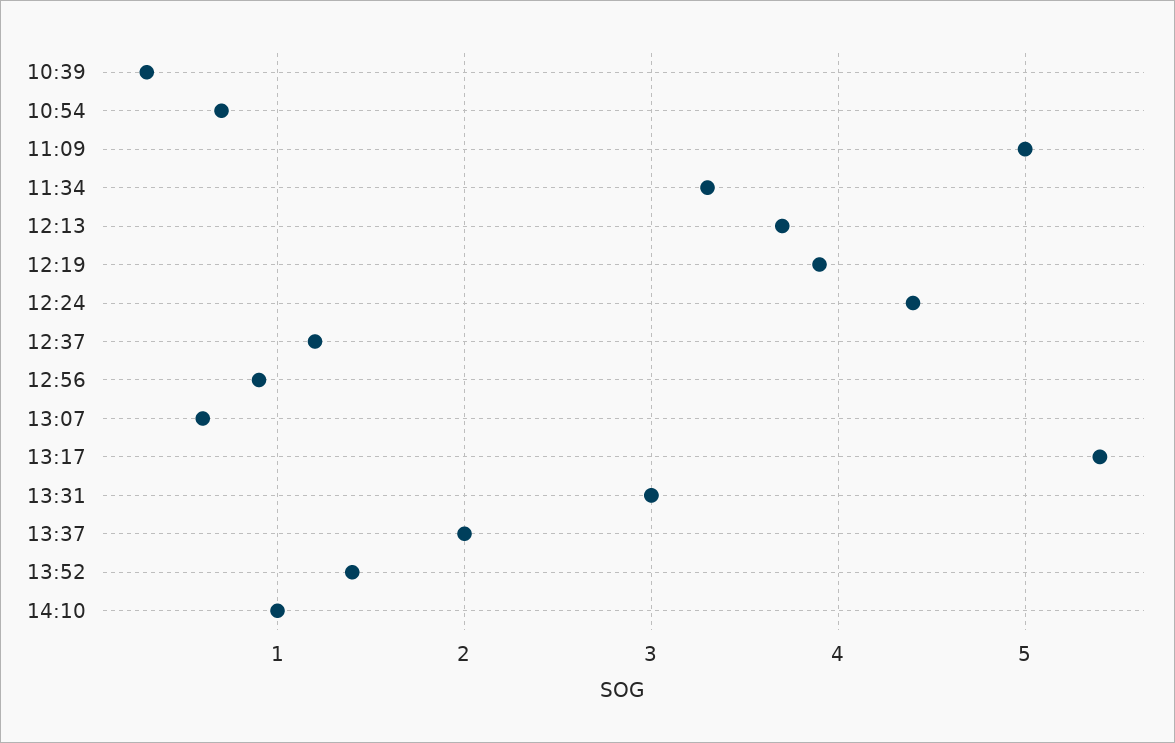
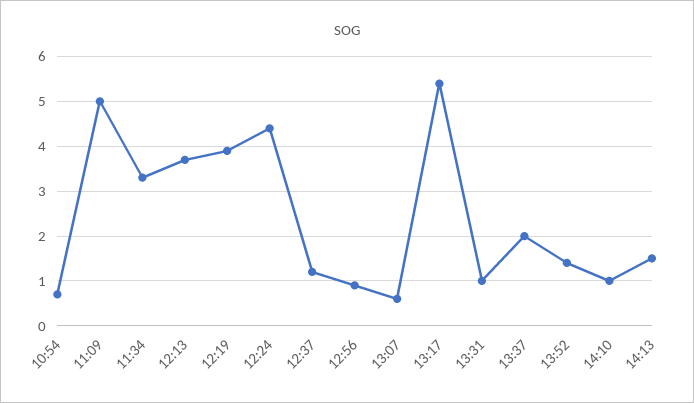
10:39: 0.3 -> none
13:31: 3 -> 1
14:13: none -> 1.5

